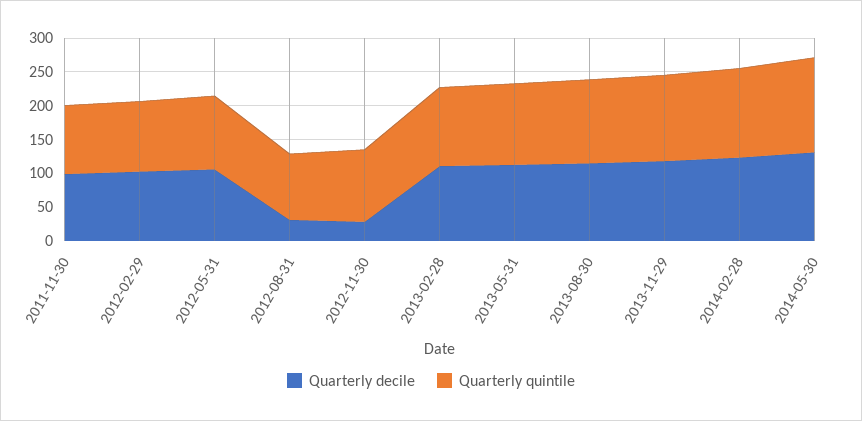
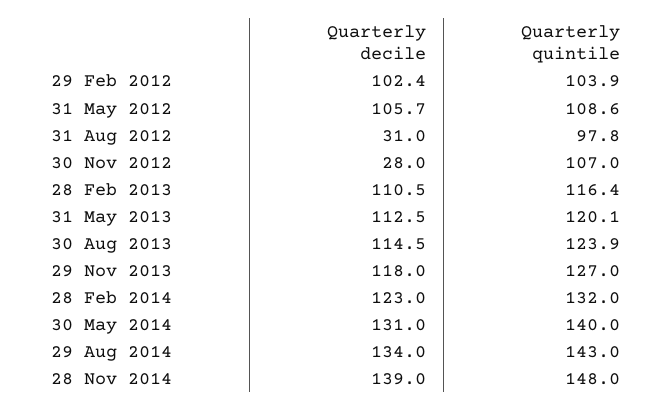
Quarterly decile, 2011-11-30: 100 -> none
Quarterly quintile, 2011-11-30: 100 -> none
Quarterly decile, 29 Aug 2014: none -> 134
Quarterly quintile, 29 Aug 2014: none -> 143
Quarterly decile, 28 Nov 2014: none -> 139
Quarterly quintile, 28 Nov 2014: none -> 148

